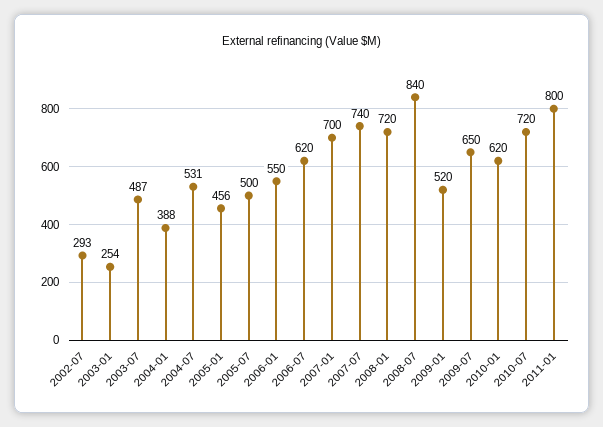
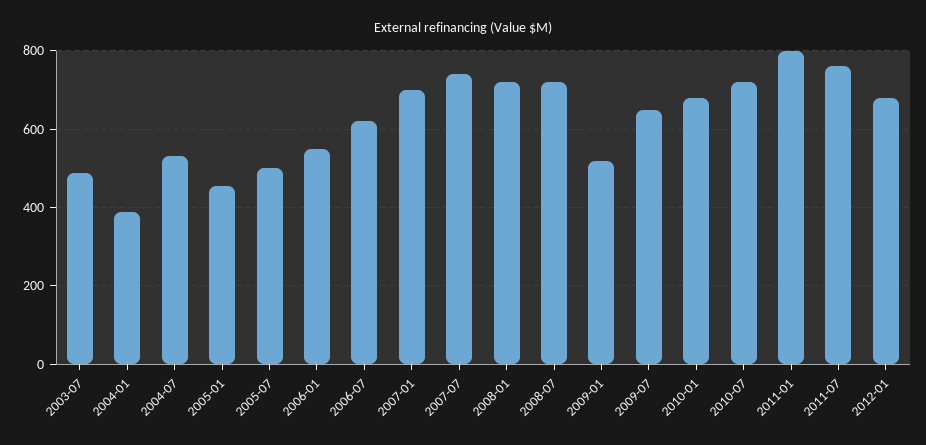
2002-07: 293 -> none
2003-01: 254 -> none
2008-07: 840 -> 720
2010-01: 620 -> 680
2011-07: none -> 760
2012-01: none -> 680

